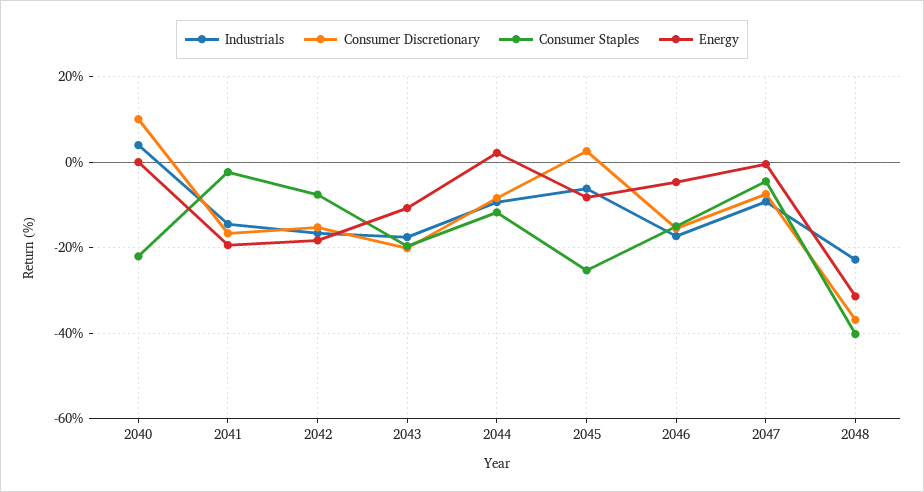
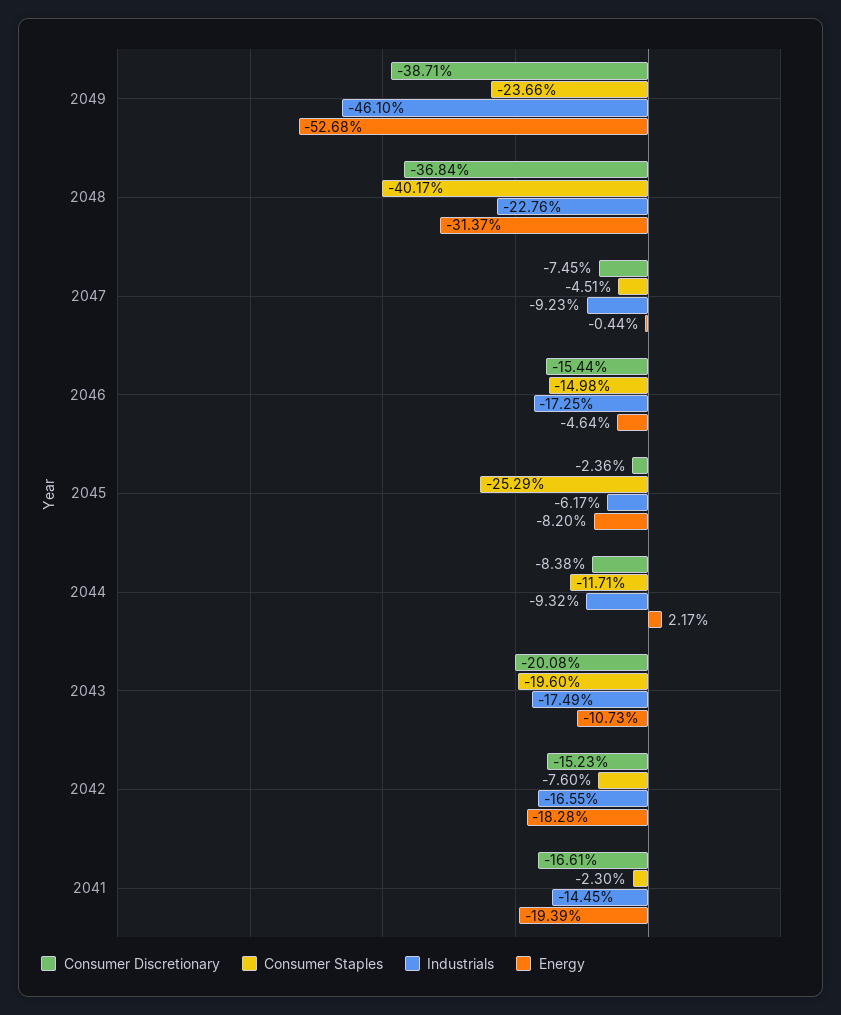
Industrials, 2040: 4 -> none
Consumer Discretionary, 2040: 10 -> none
Consumer Staples, 2040: -22 -> none
Energy, 2040: 0 -> none
Consumer Discretionary, 2045: 2 -> -2.36
Consumer Discretionary, 2049: none -> -38.71
Consumer Staples, 2049: none -> -23.66
Industrials, 2049: none -> -46.1
Energy, 2049: none -> -52.68

